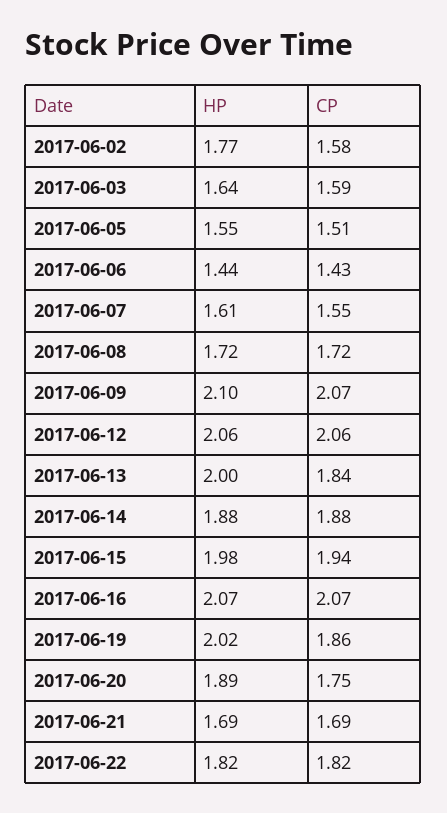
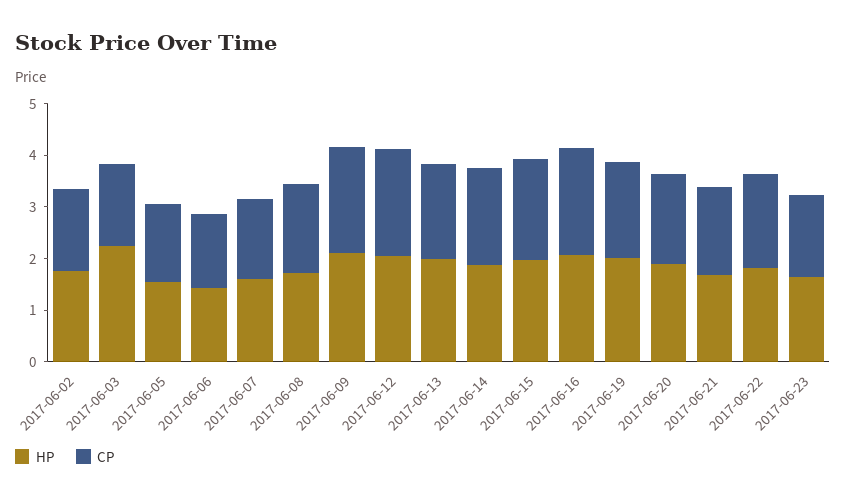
HP, 2017-06-03: 1.64 -> 2.2
HP, 2017-06-23: none -> 1.6
CP, 2017-06-23: none -> 1.6

